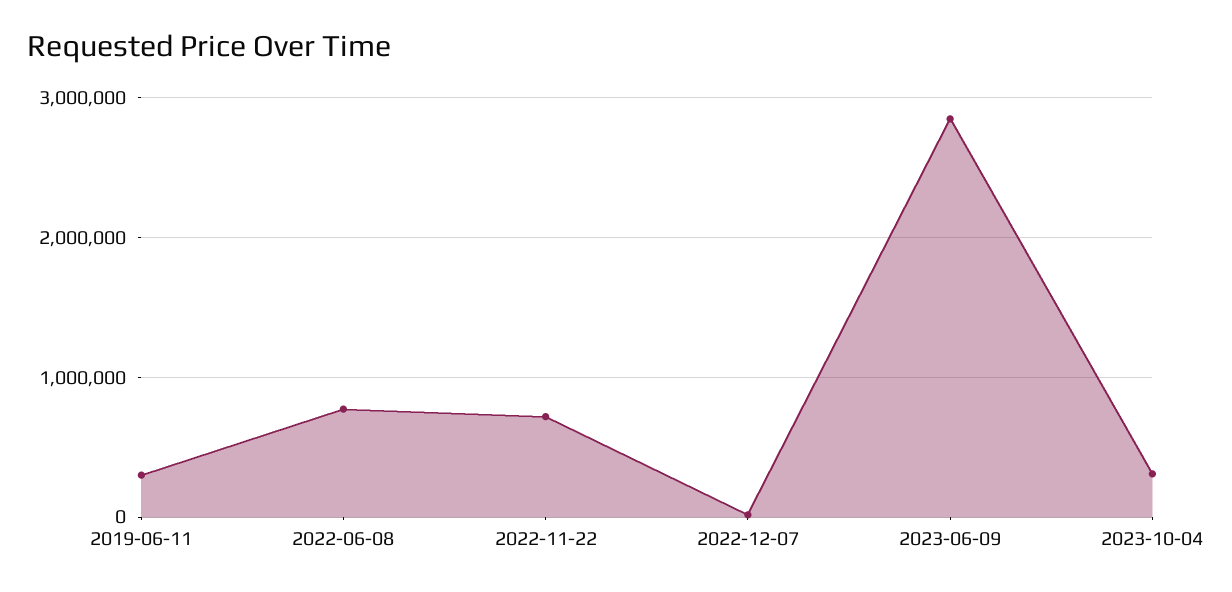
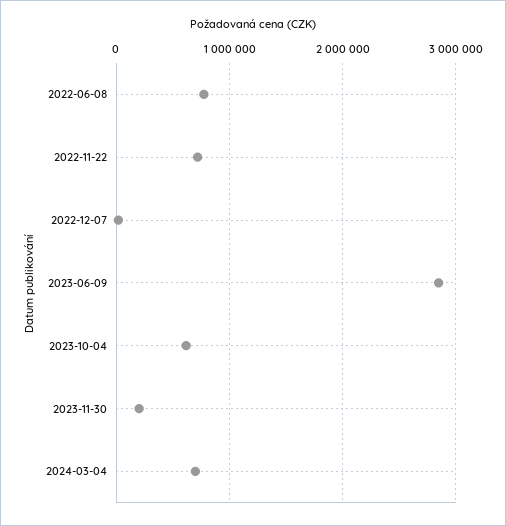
2019-06-11: 300000 -> none
2023-10-04: 300000 -> 600000
2023-11-30: none -> 200000
2024-03-04: none -> 700000

